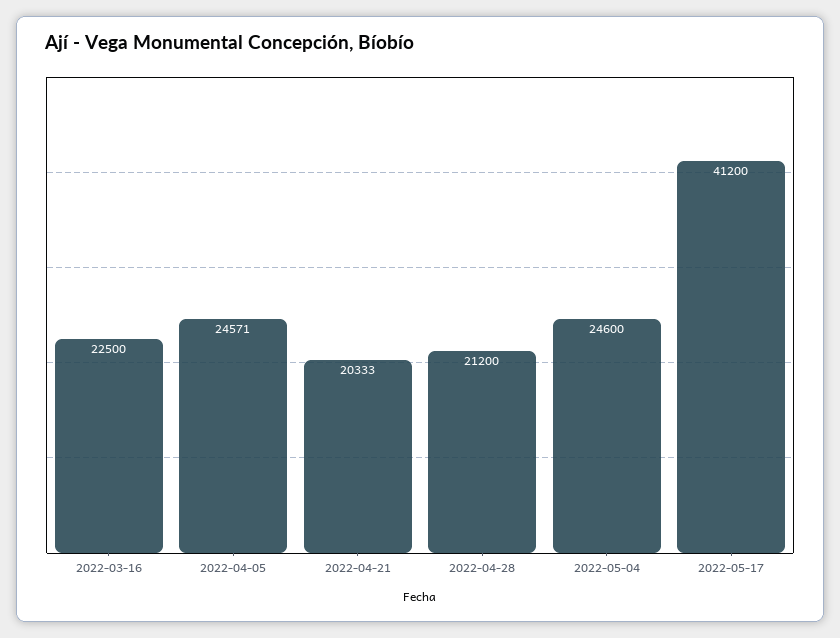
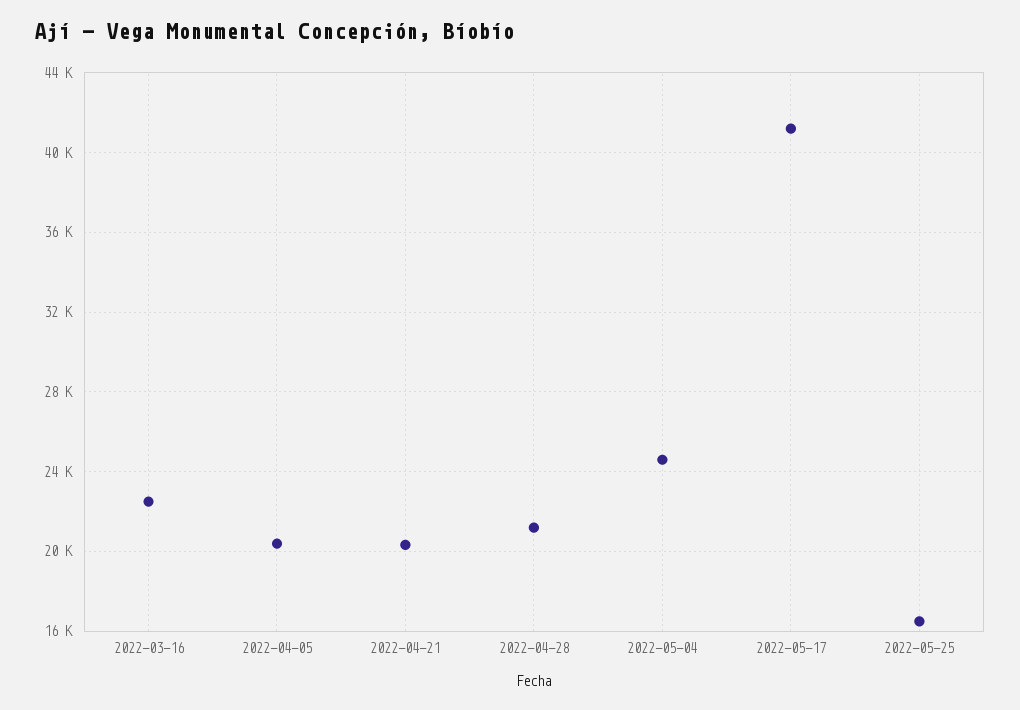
2022-04-05: 24571 -> 20500
2022-05-25: none -> 16500

